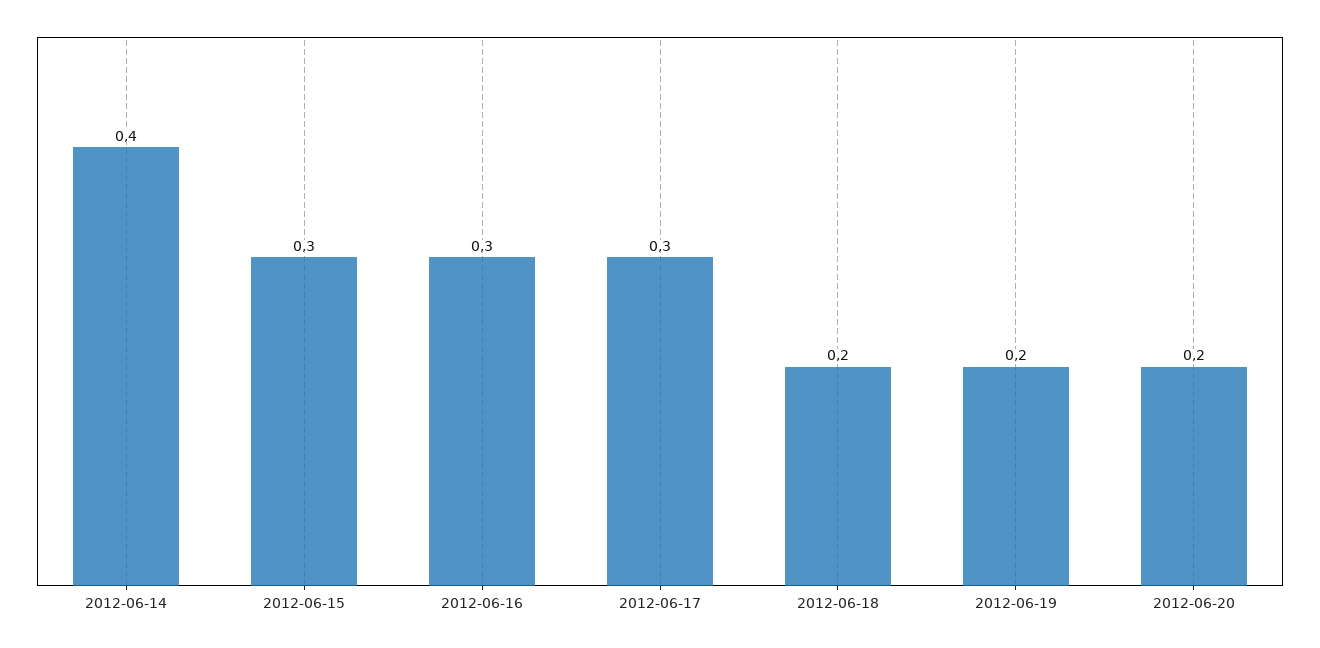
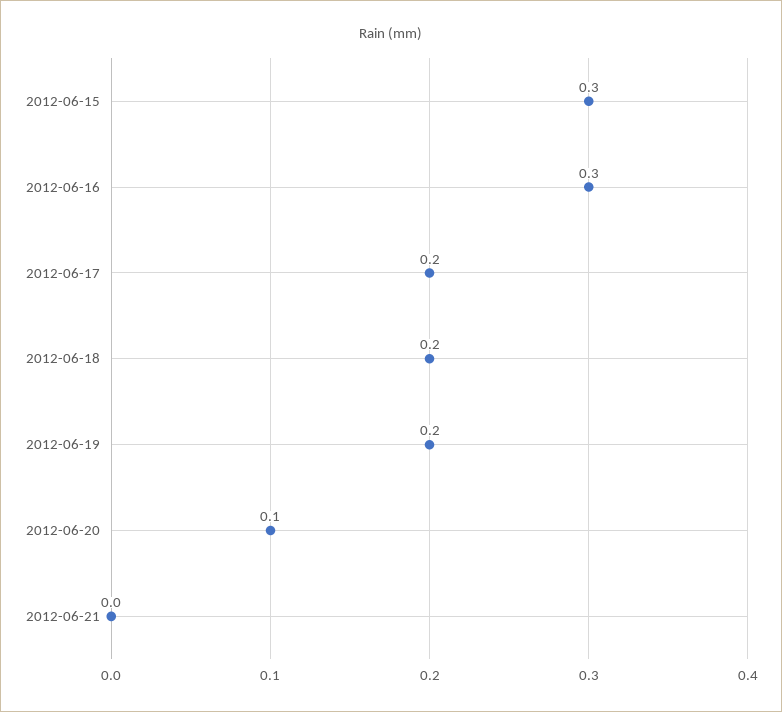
2012-06-14: 0.4 -> none
2012-06-17: 0.3 -> 0.2
2012-06-20: 0.2 -> 0.1
2012-06-21: none -> 0

